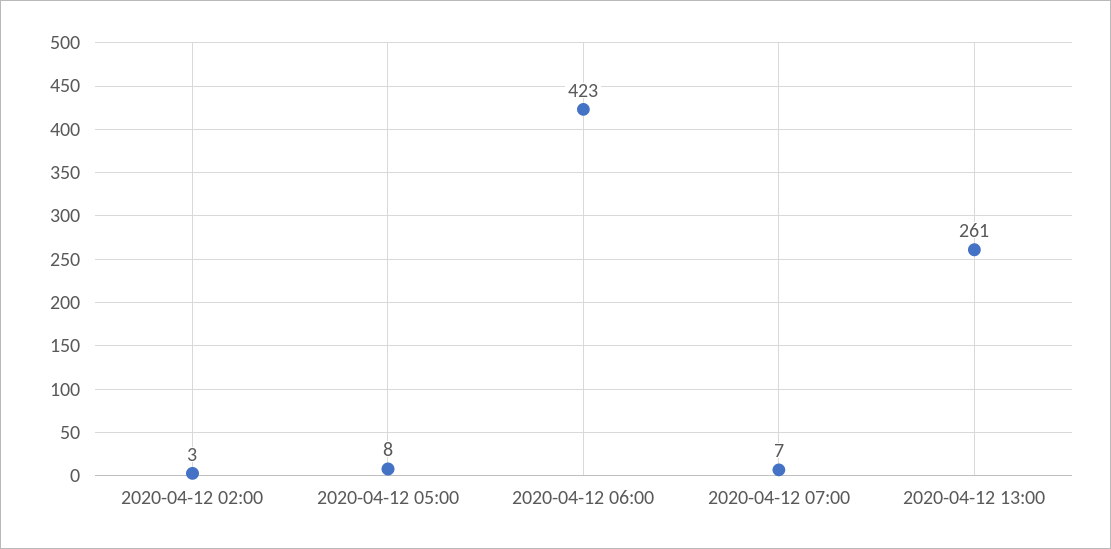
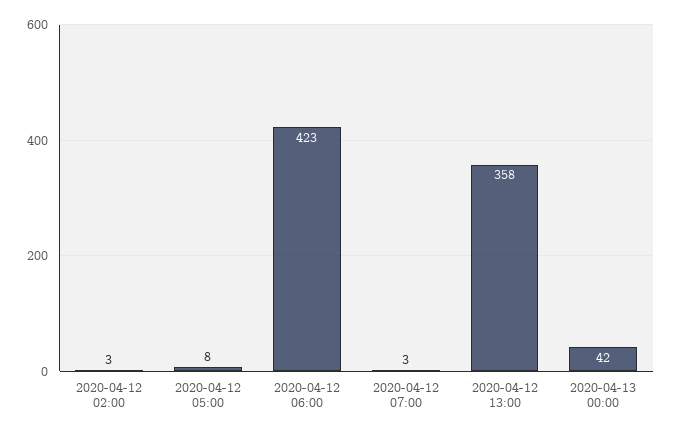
2020-04-12 07:00: 7 -> 3
2020-04-12 13:00: 261 -> 358
2020-04-13 00:00: none -> 42

